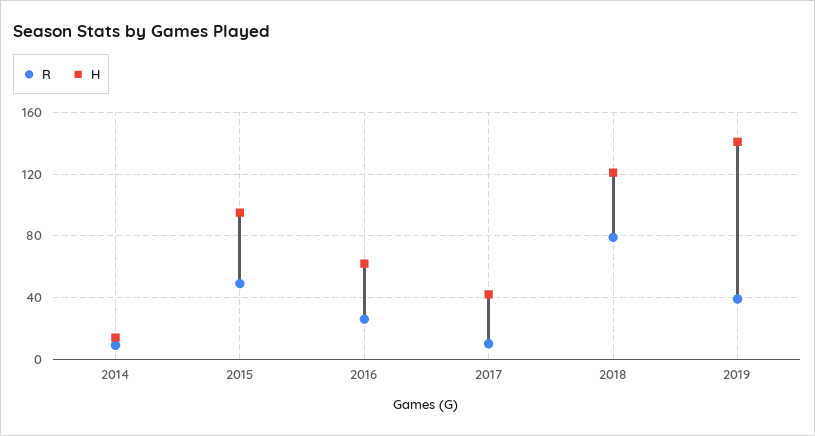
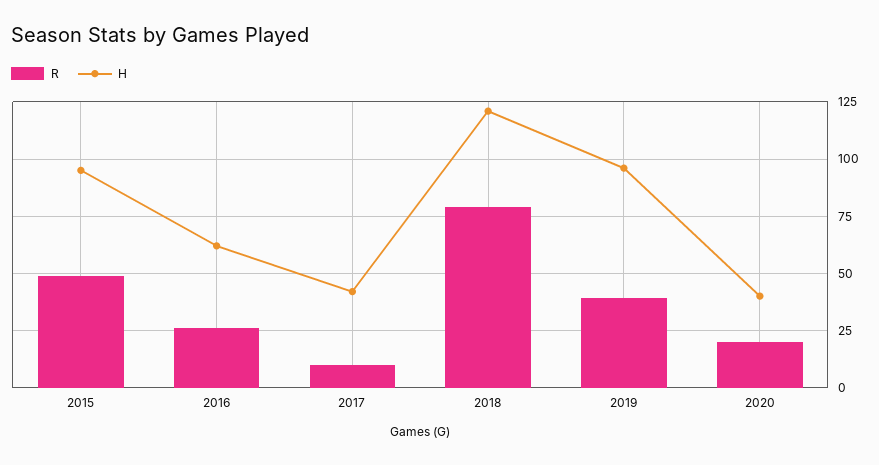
R, 2014: 10 -> none
H, 2014: 15 -> none
H, 2019: 140 -> 95
R, 2020: none -> 20
H, 2020: none -> 40

